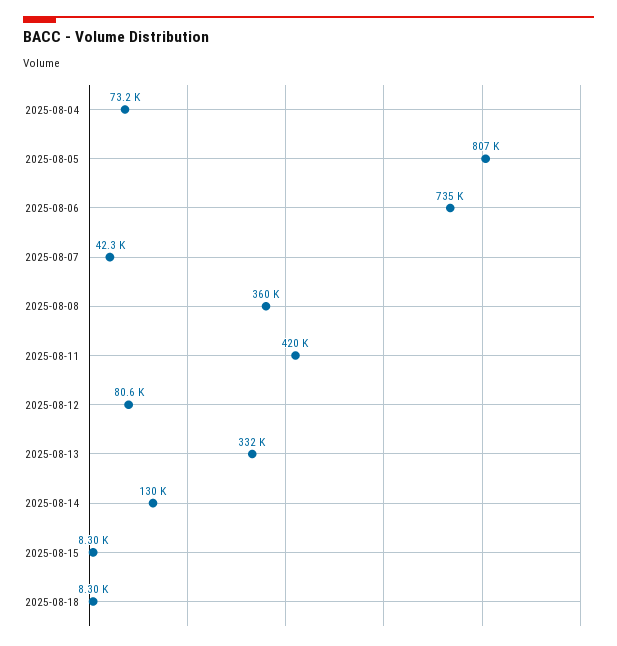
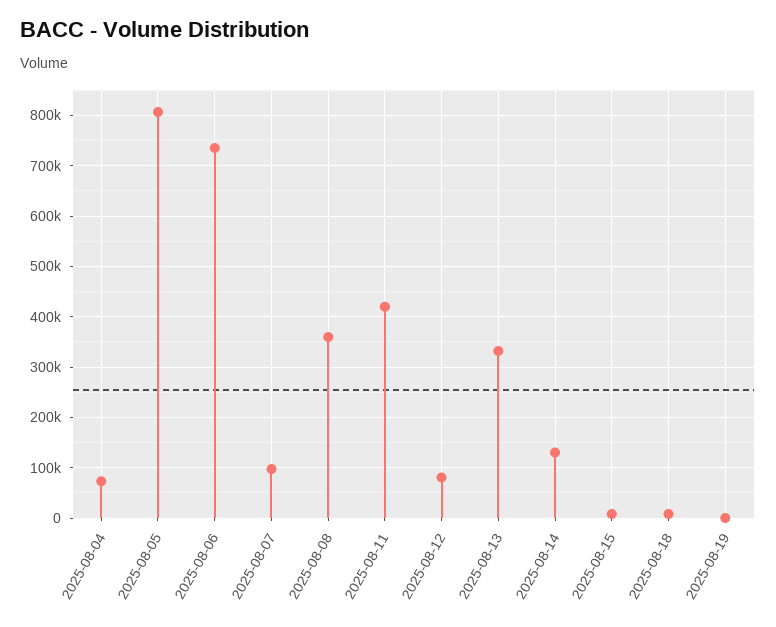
2025-08-07: 42300 -> 100000
2025-08-19: none -> 0

